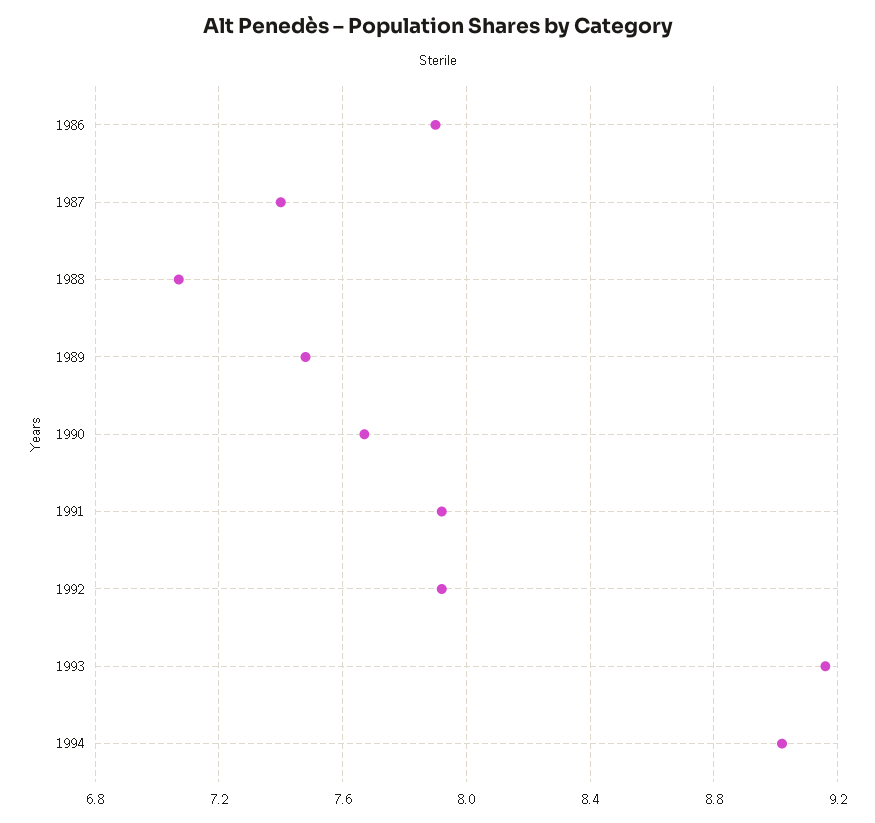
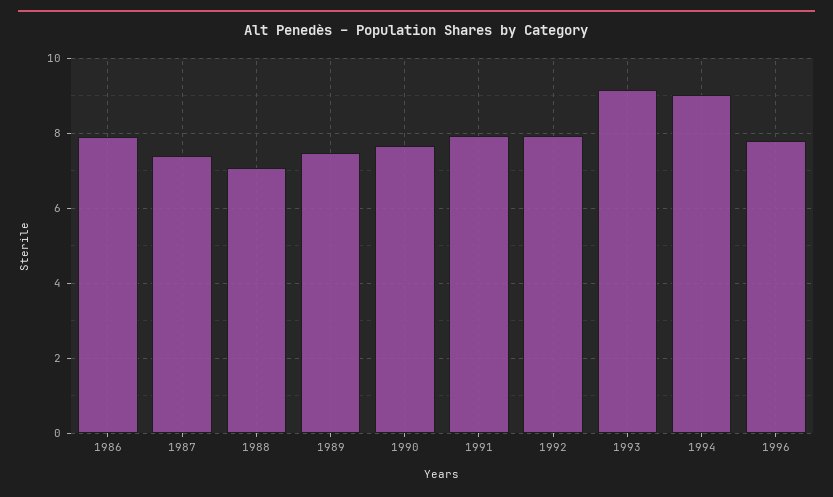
1996: none -> 7.8

